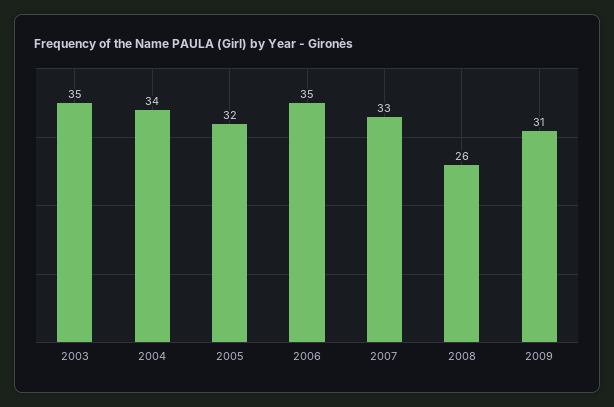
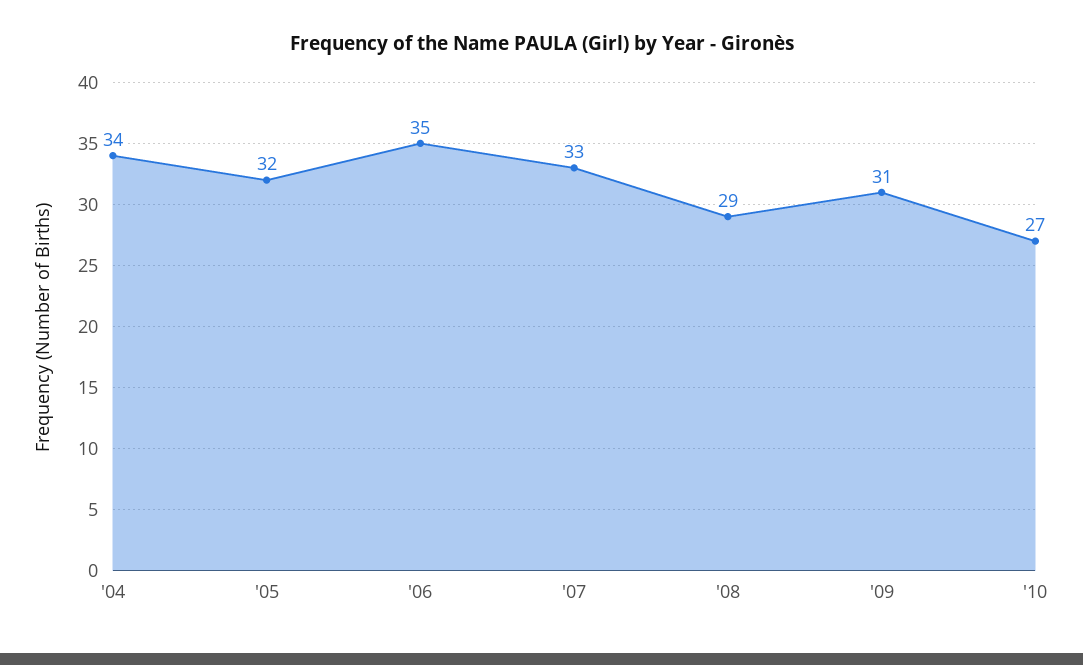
2003: 35 -> none
2008: 26 -> 29
'10: none -> 27

